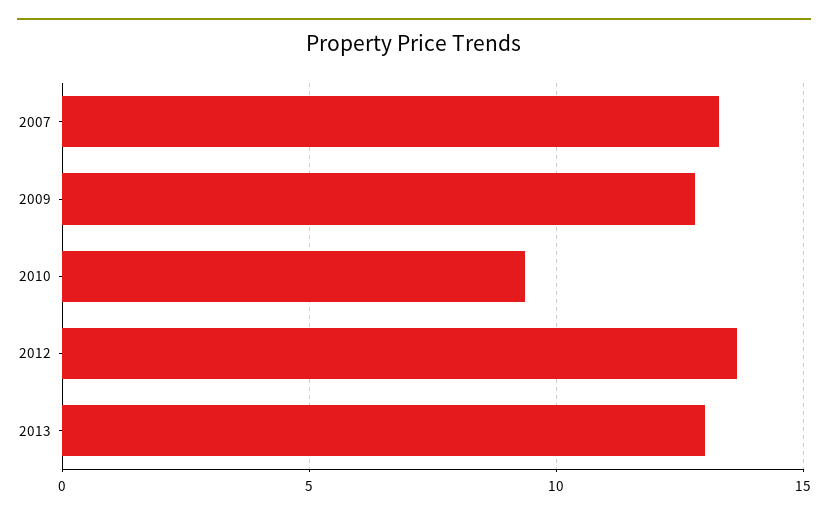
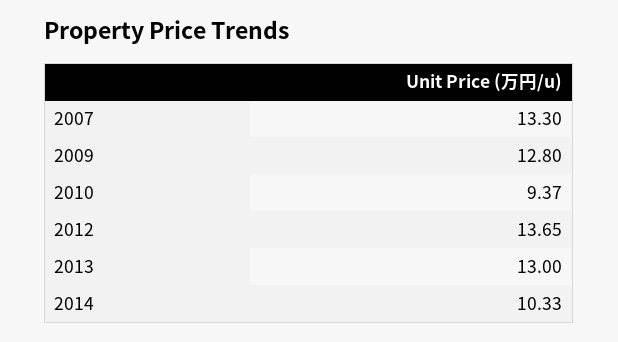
2014: none -> 10.33

